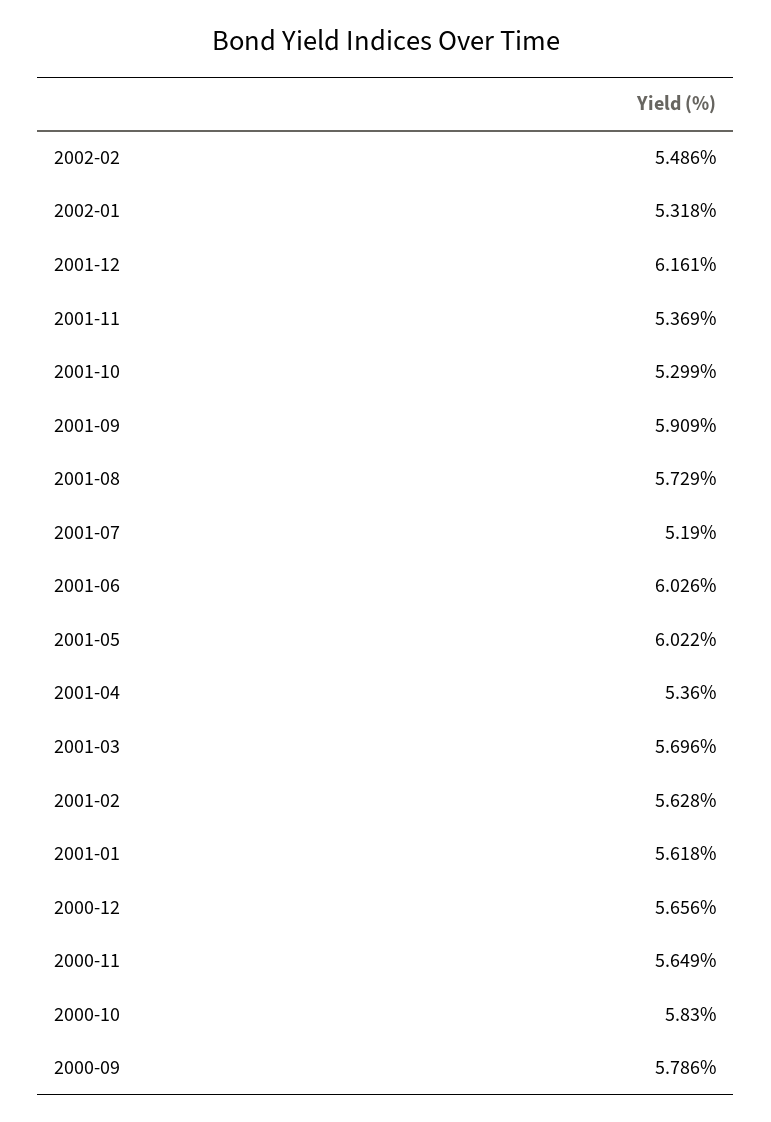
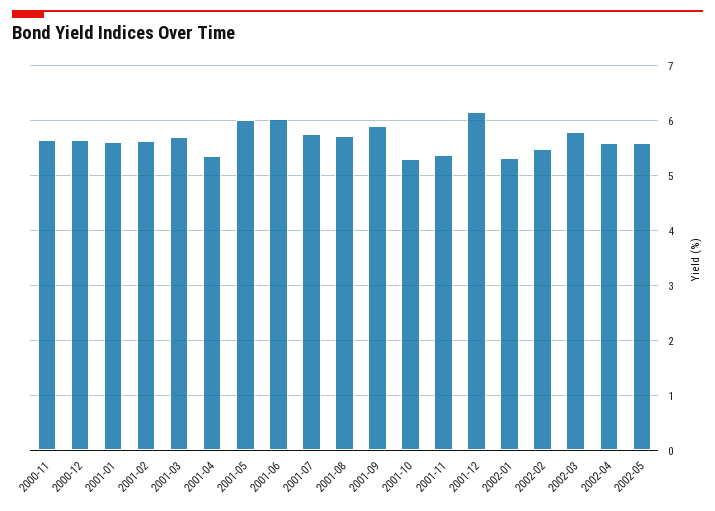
2001-07: 5.19 -> 5.8
2000-10: 5.83 -> none
2000-09: 5.786 -> none
2002-03: none -> 5.8
2002-04: none -> 5.6
2002-05: none -> 5.6

